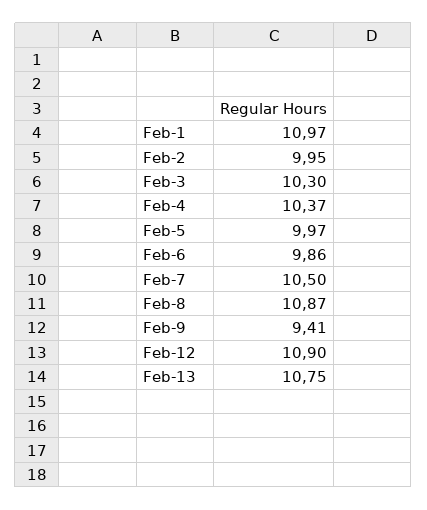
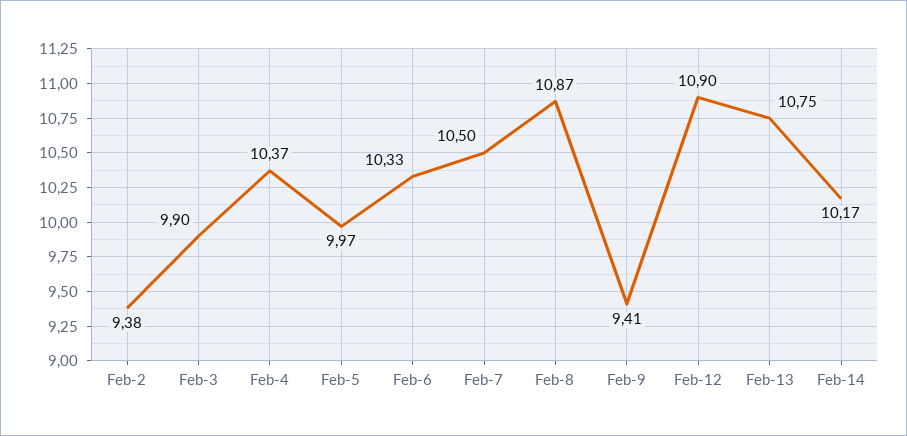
Feb-1: 10.97 -> none
Feb-2: 9.95 -> 9.38
Feb-3: 10.3 -> 9.9
Feb-6: 9.86 -> 10.33
Feb-14: none -> 10.17

